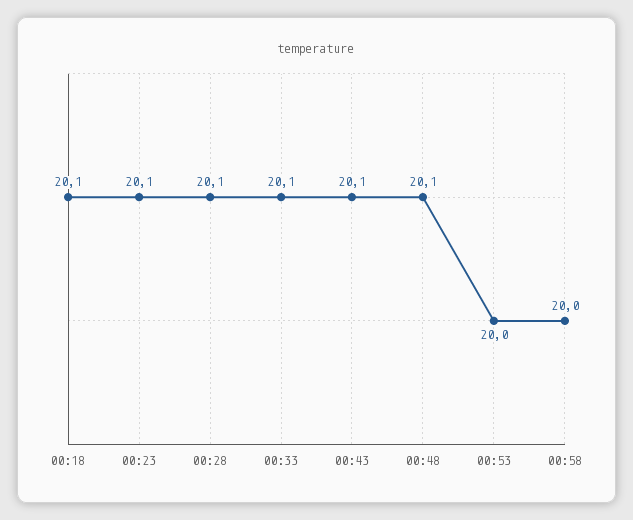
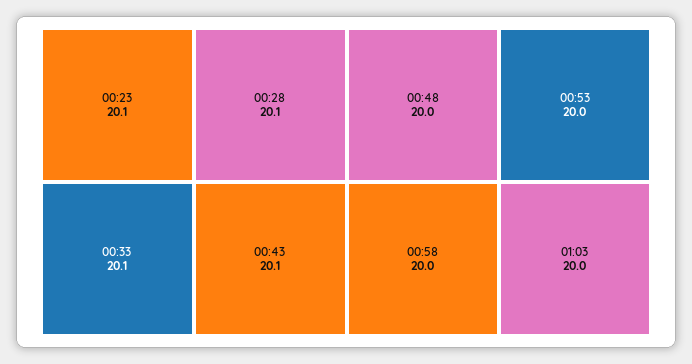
00:18: 20.1 -> none
00:48: 20.1 -> 20
01:03: none -> 20

